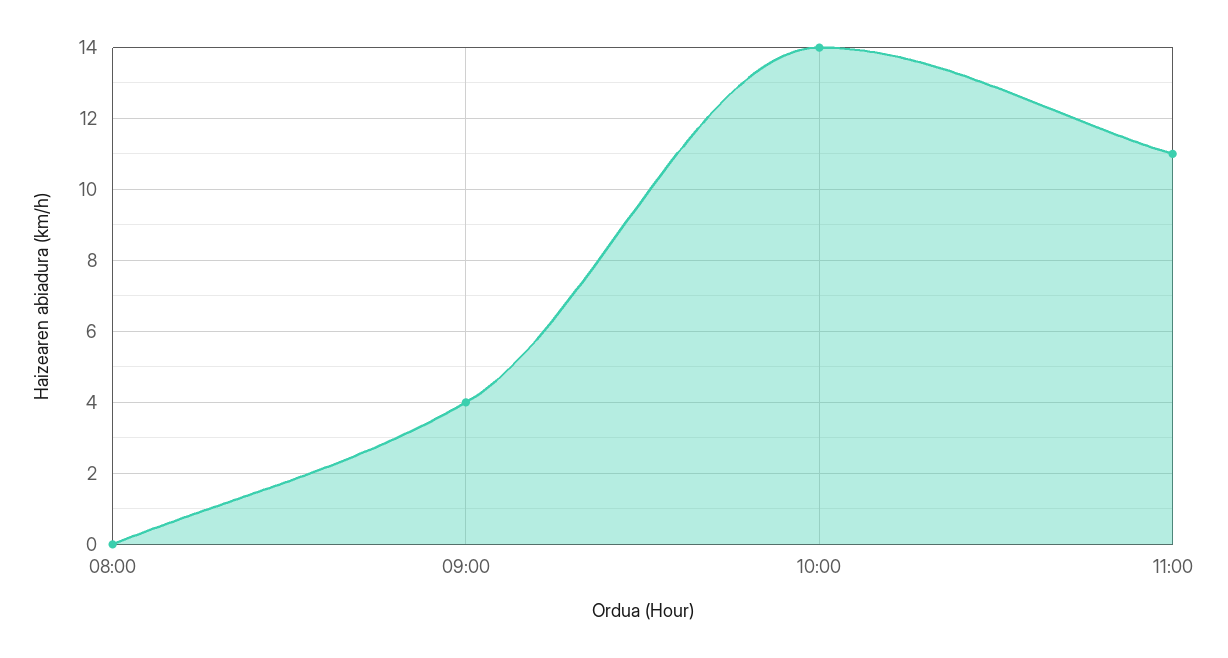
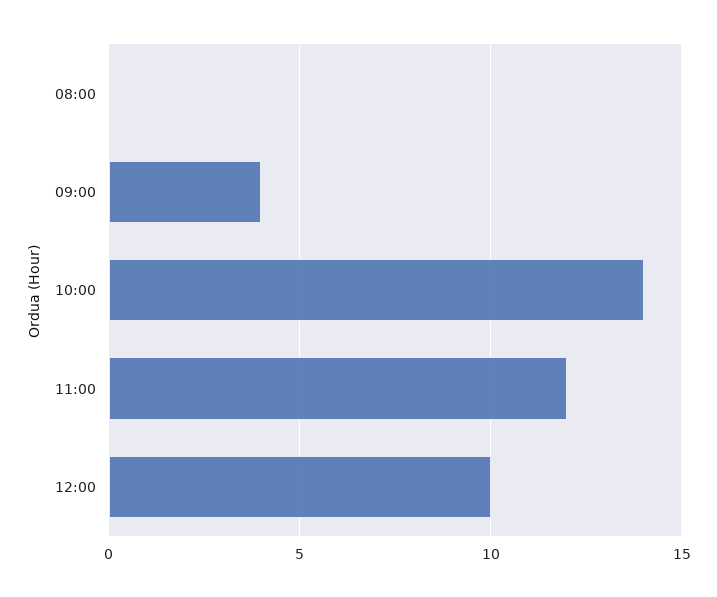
11:00: 11 -> 12
12:00: none -> 10

